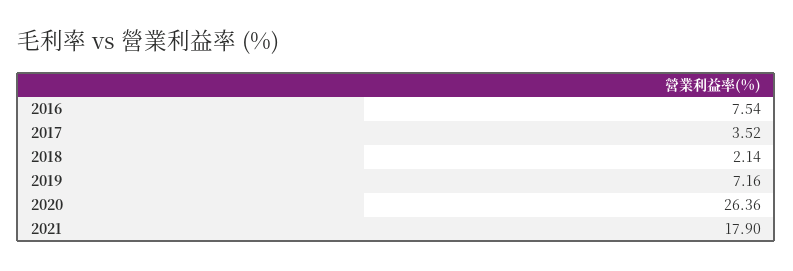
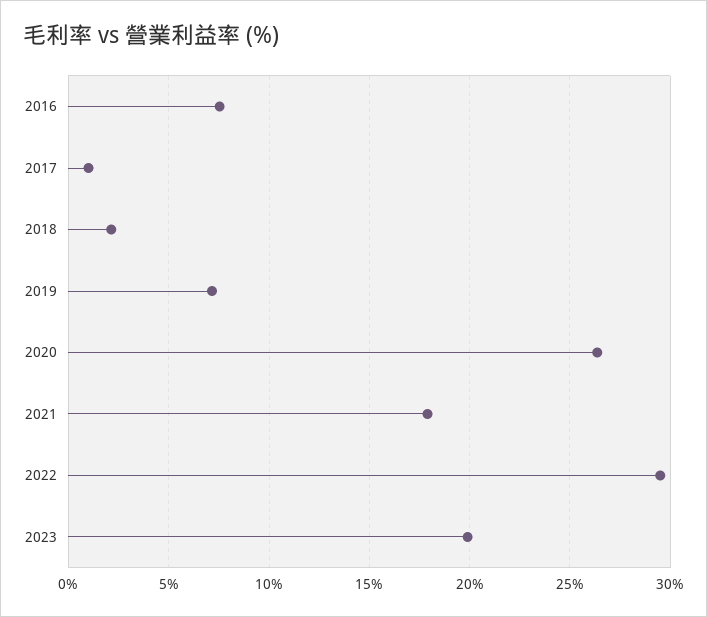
2017: 3.52 -> 1
2022: none -> 29.5
2023: none -> 20

